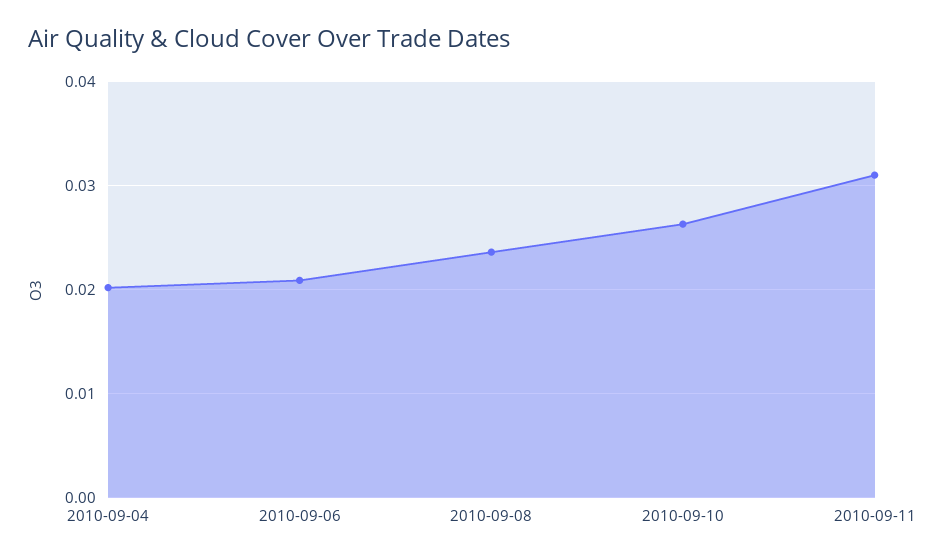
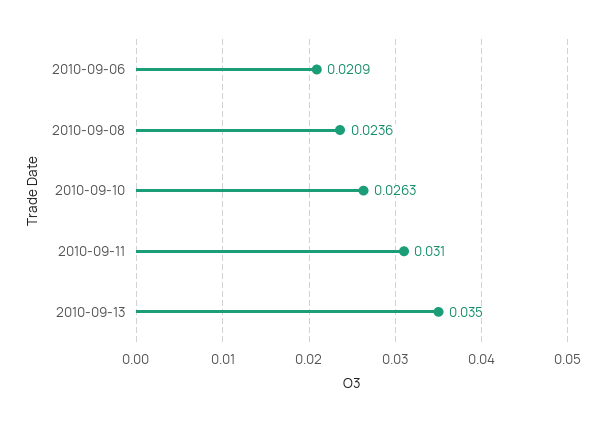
2010-09-04: 0.02 -> none
2010-09-13: none -> 0.035

